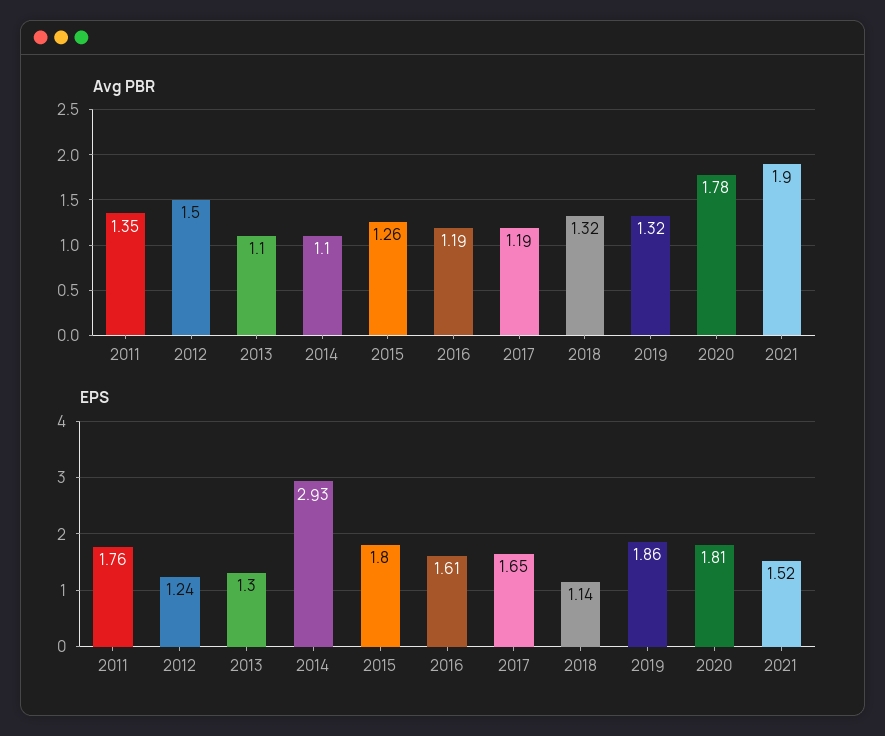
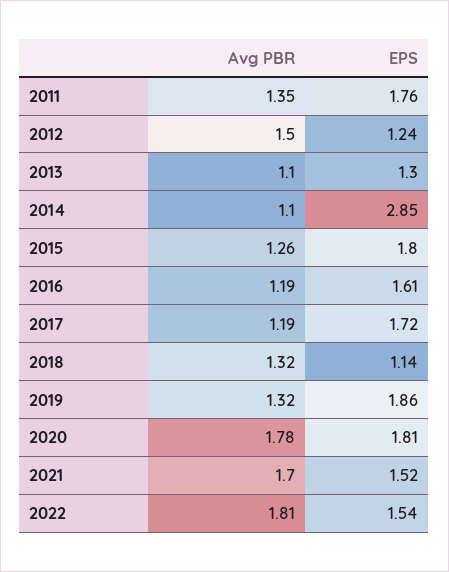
Avg PBR, 2021: 1.9 -> 1.7
EPS, 2014: 2.93 -> 2.85
EPS, 2017: 1.65 -> 1.72
Avg PBR, 2022: none -> 1.81
EPS, 2022: none -> 1.54

